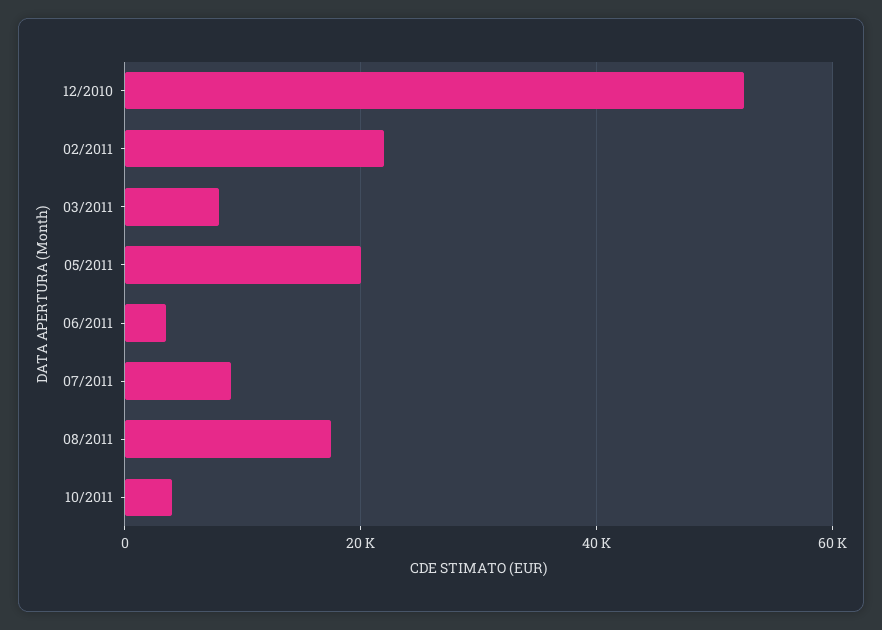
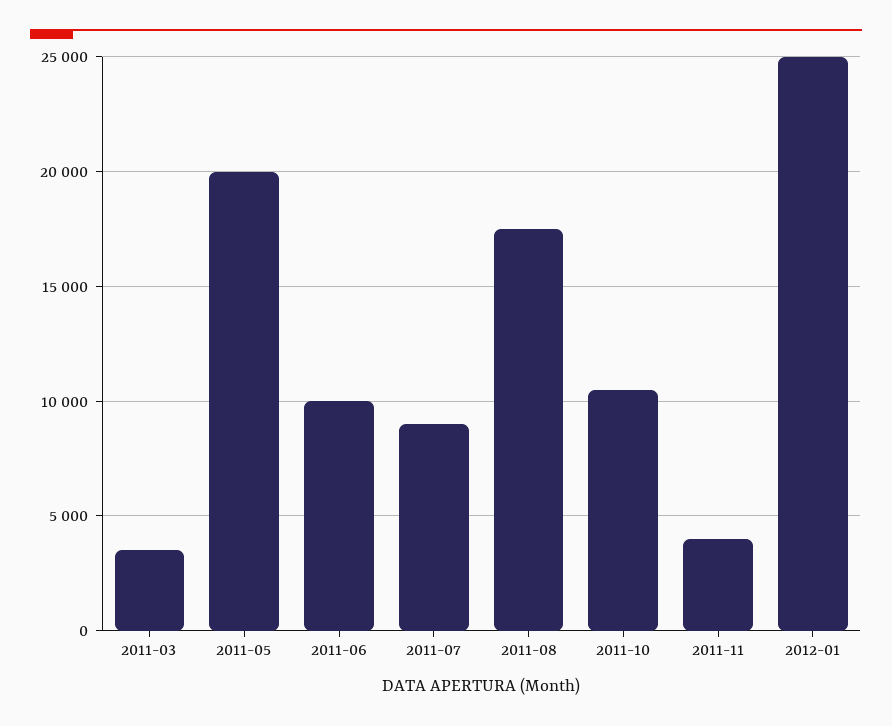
12/2010: 52000 -> none
02/2011: 22000 -> none
03/2011: 8000 -> 3500
06/2011: 4000 -> 10000
10/2011: 4000 -> 10500
2011-11: none -> 4000
2012-01: none -> 25000

